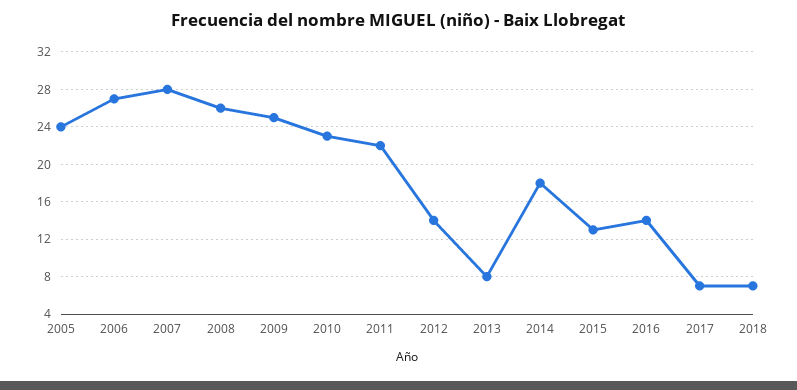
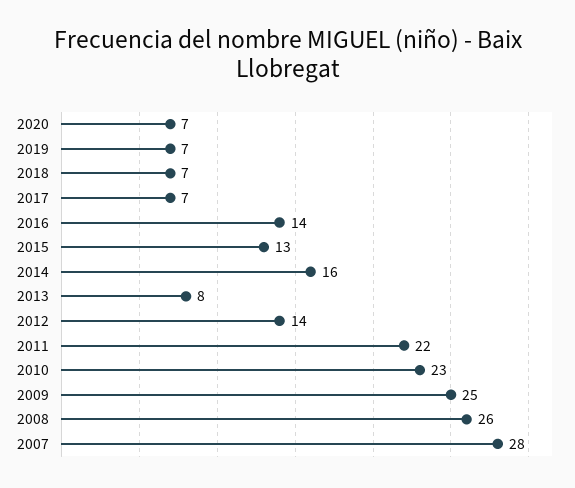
2005: 24 -> none
2006: 27 -> none
2014: 18 -> 16
2020: none -> 7
2019: none -> 7

